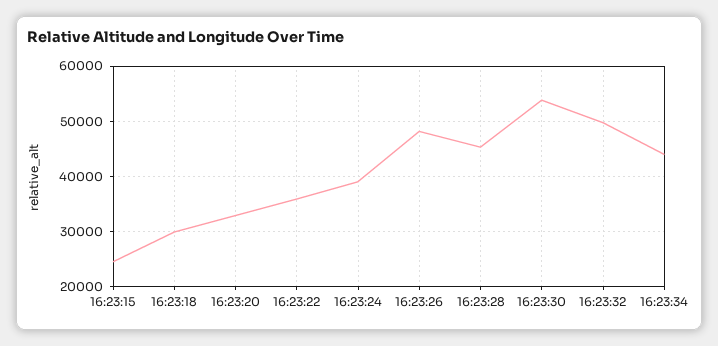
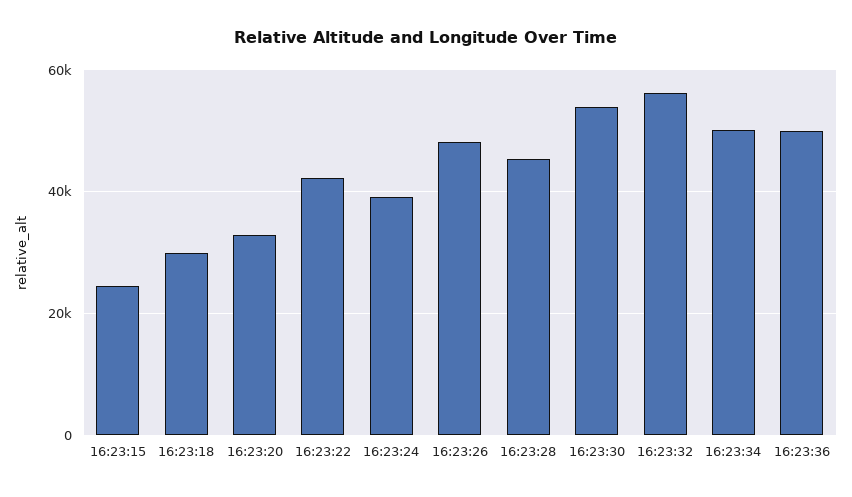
16:23:22: 36000 -> 42000
16:23:32: 50000 -> 56000
16:23:34: 44000 -> 50000
16:23:36: none -> 50000

